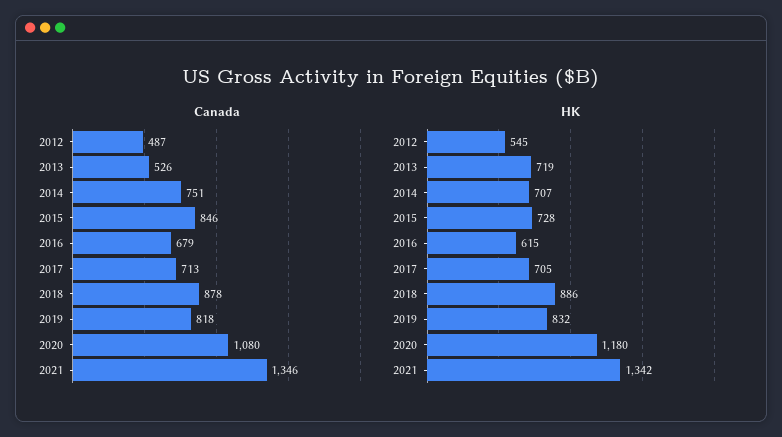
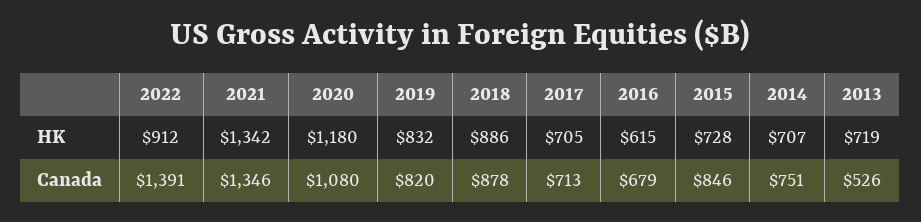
Canada, 2012: 487 -> none
Canada, 2019: 818 -> 820
HK, 2012: 545 -> none
HK, 2022: none -> 912
Canada, 2022: none -> 1391

